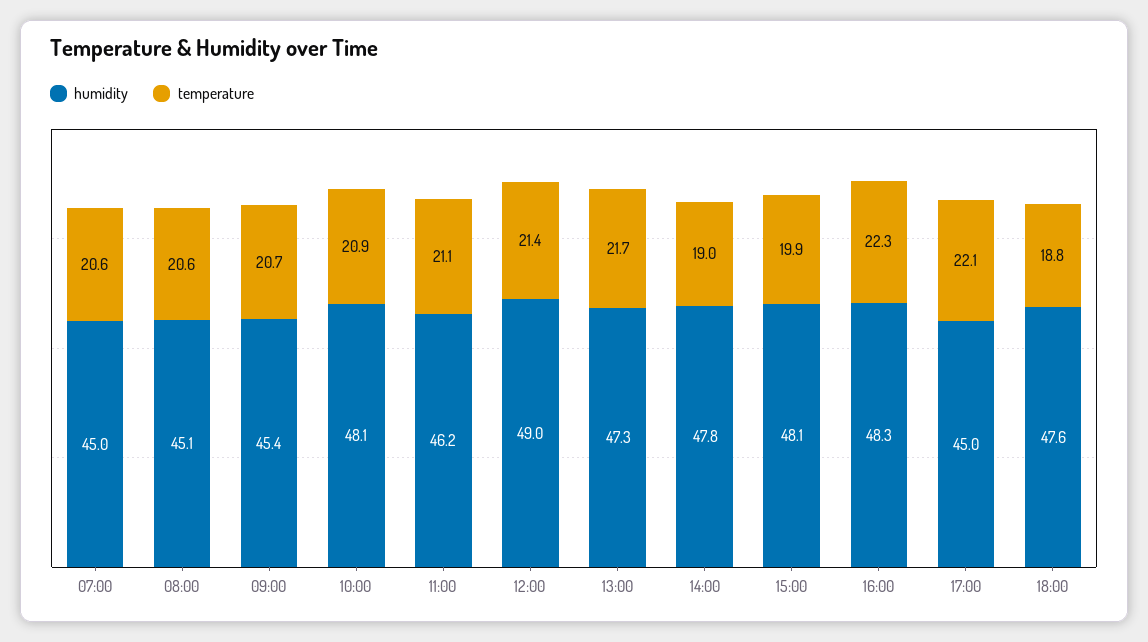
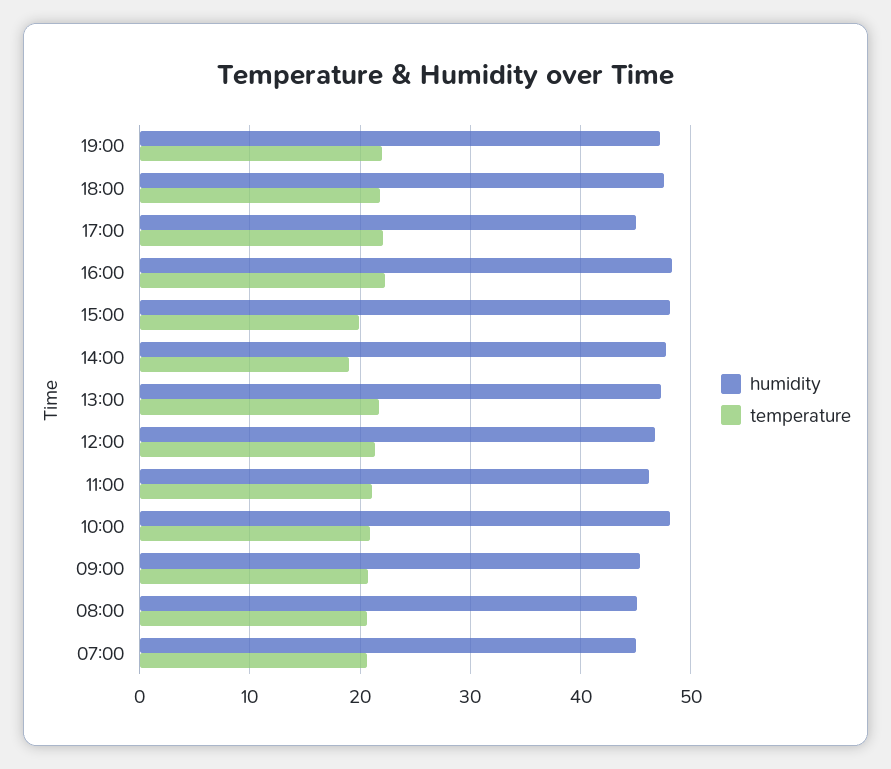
humidity, 12:00: 49 -> 47
temperature, 18:00: 18.8 -> 22
humidity, 19:00: none -> 47
temperature, 19:00: none -> 22

